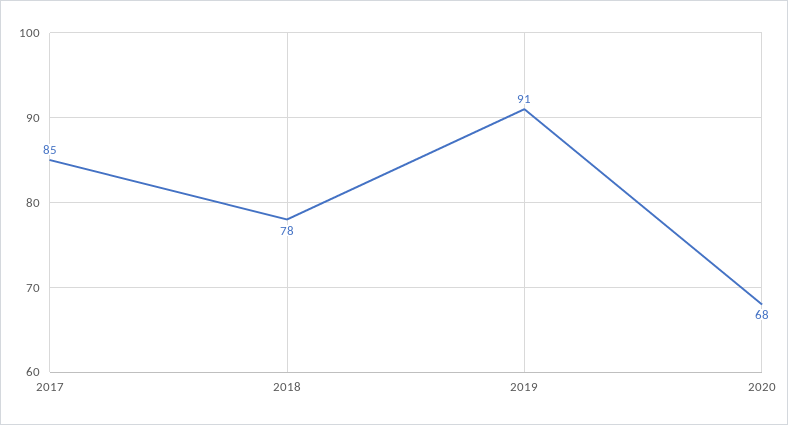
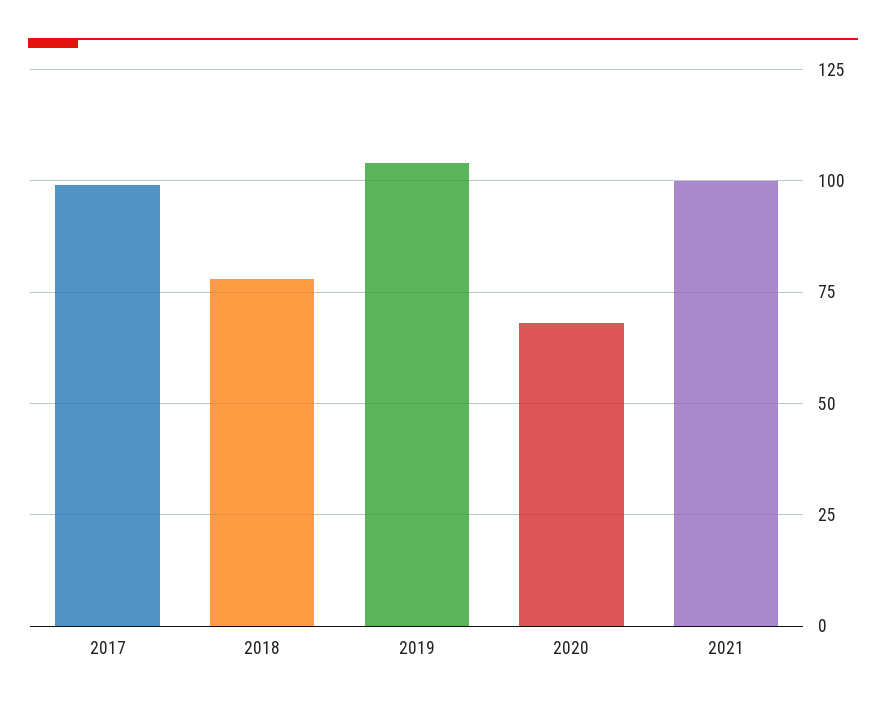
2017: 85 -> 100
2019: 91 -> 105
2021: none -> 100

